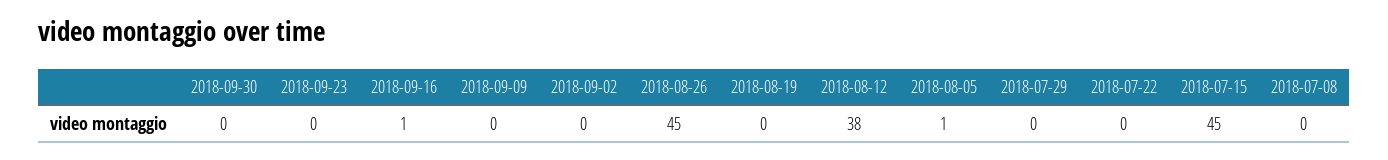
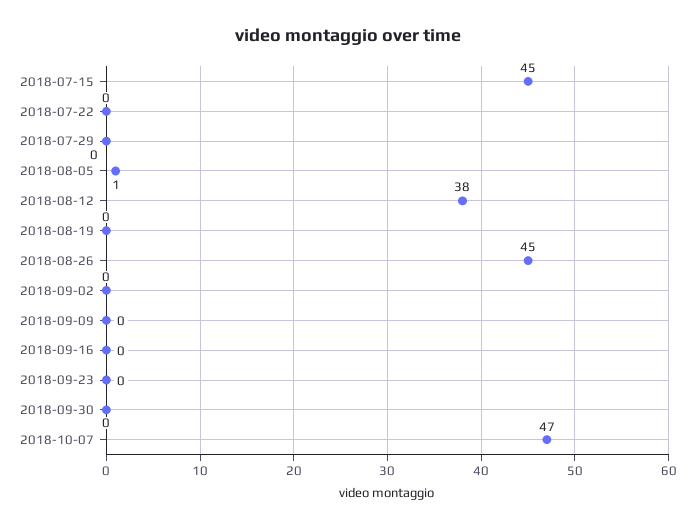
2018-09-16: 1 -> 0
2018-07-08: 0 -> none
2018-10-07: none -> 47

